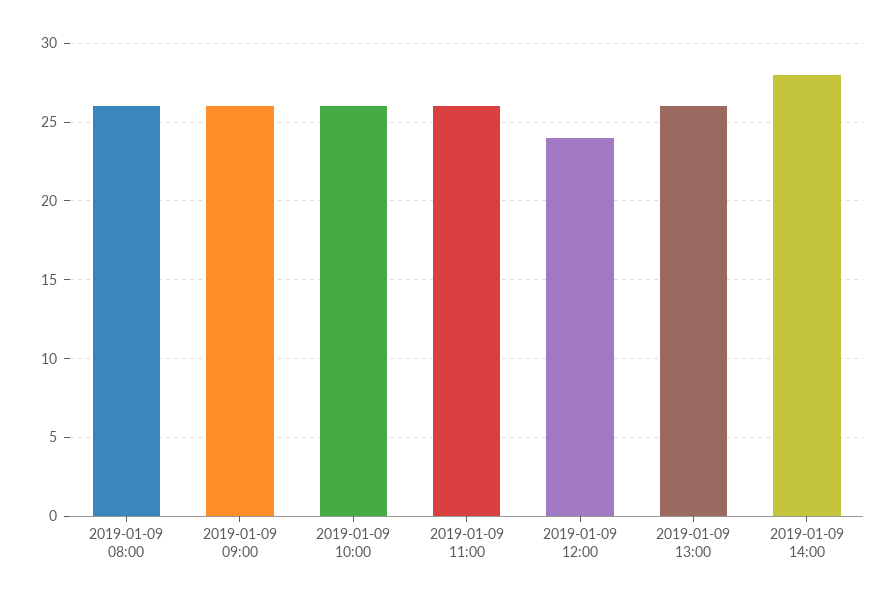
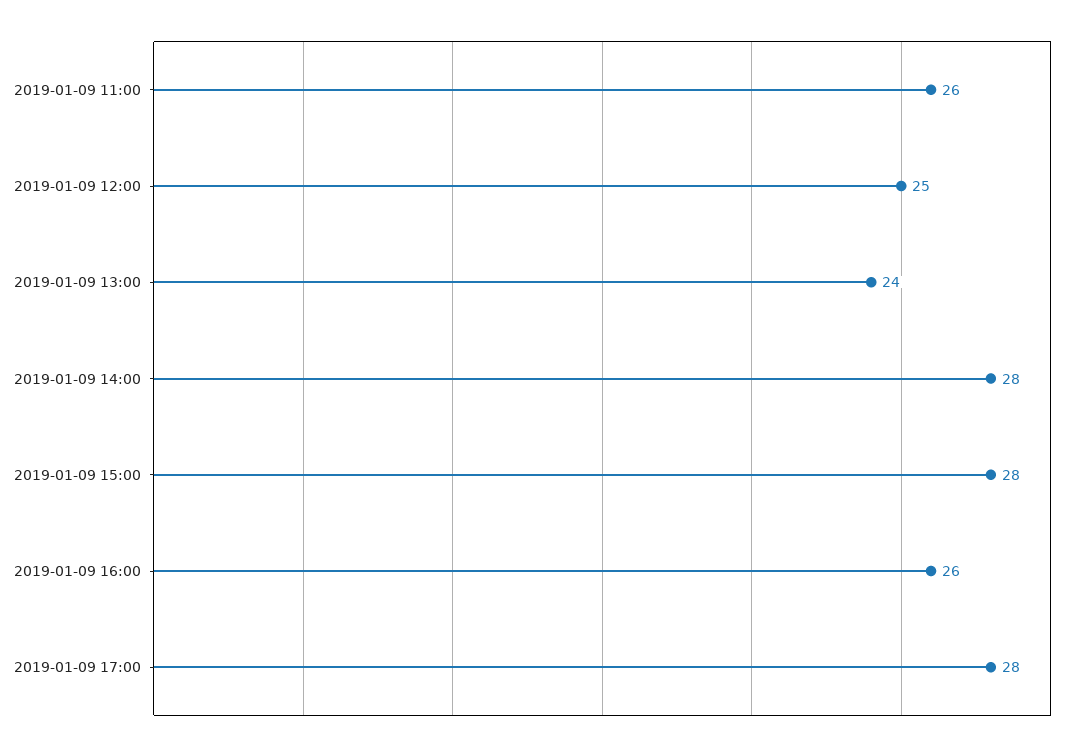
2019-01-09 08:00: 26 -> none
2019-01-09 09:00: 26 -> none
2019-01-09 10:00: 26 -> none
2019-01-09 12:00: 24 -> 25
2019-01-09 13:00: 26 -> 24
2019-01-09 15:00: none -> 28
2019-01-09 16:00: none -> 26
2019-01-09 17:00: none -> 28

